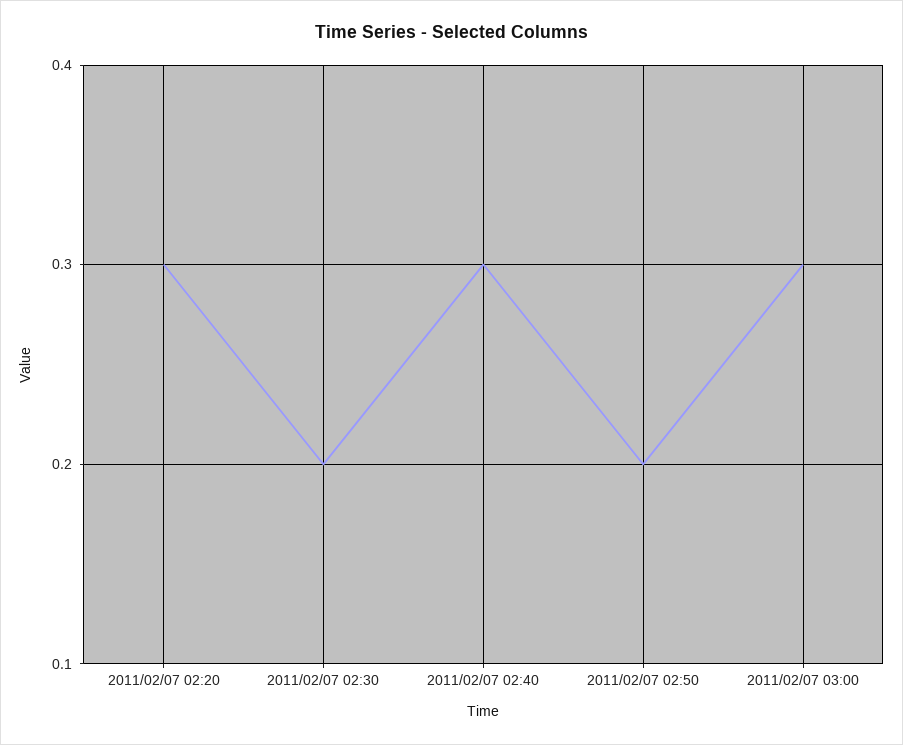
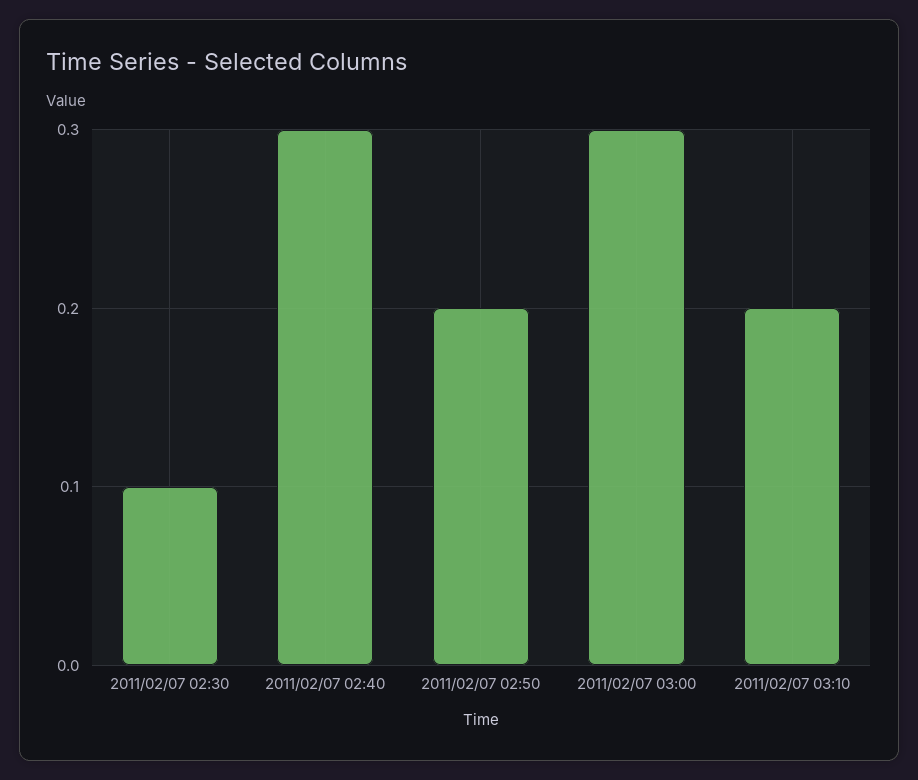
2011/02/07 02:20: 0.3 -> none
2011/02/07 02:30: 0.2 -> 0.1
2011/02/07 03:10: none -> 0.2

